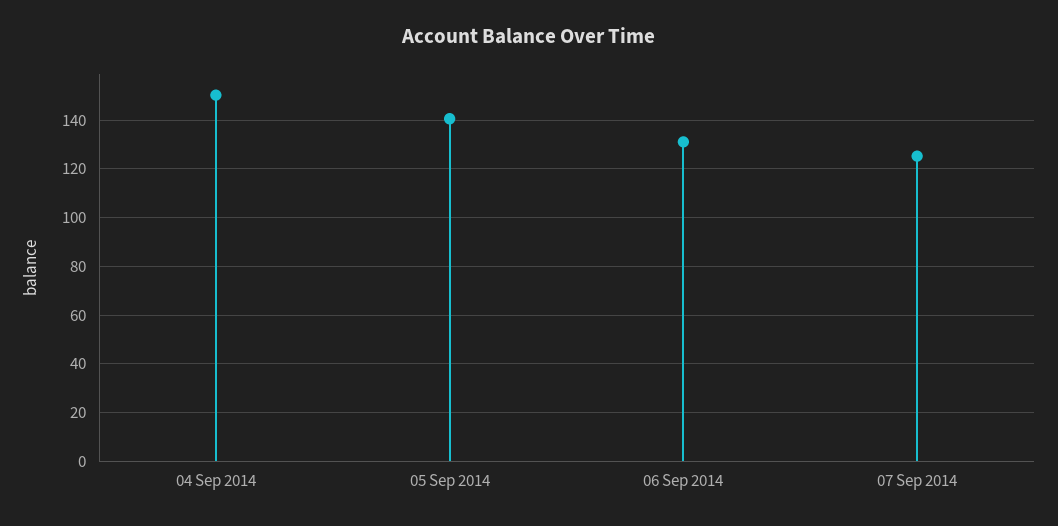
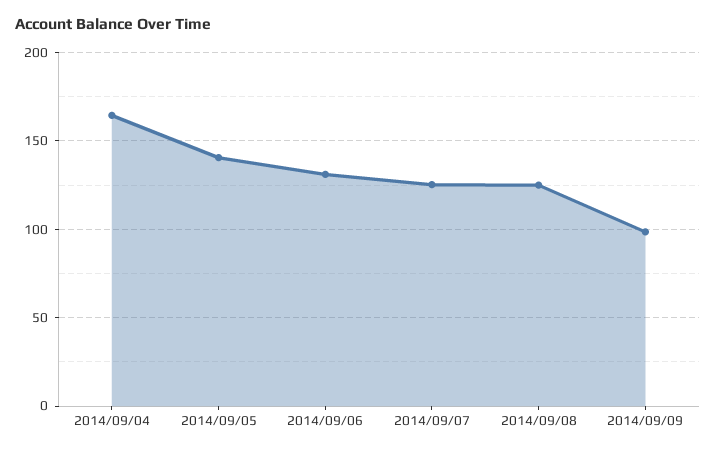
04 Sep 2014: 150 -> 165
2014/09/08: none -> 125
2014/09/09: none -> 100

